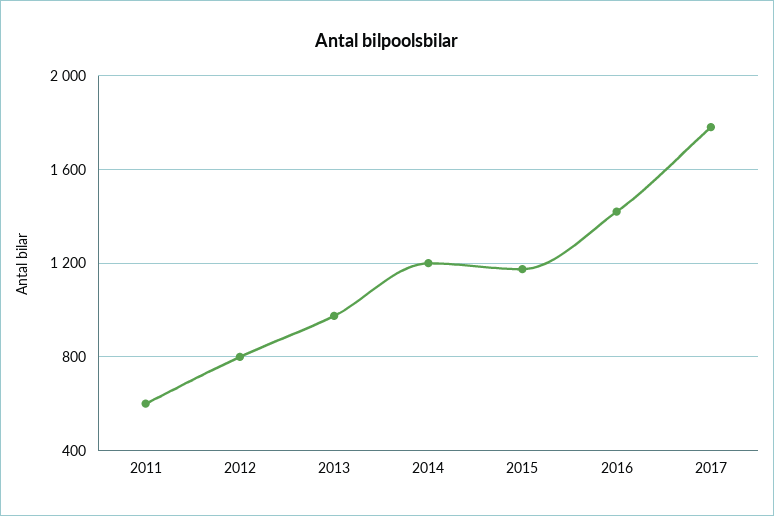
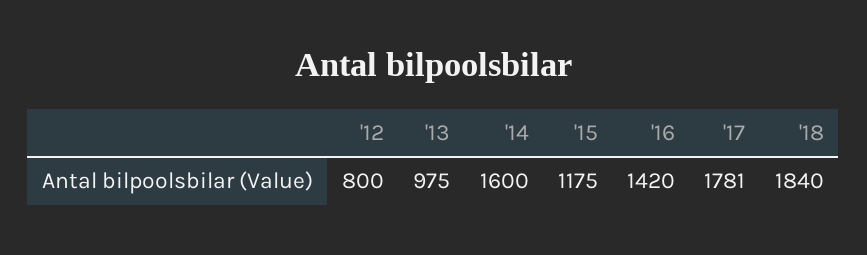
2011: 600 -> none
2014: 1200 -> 1600
'18: none -> 1840

